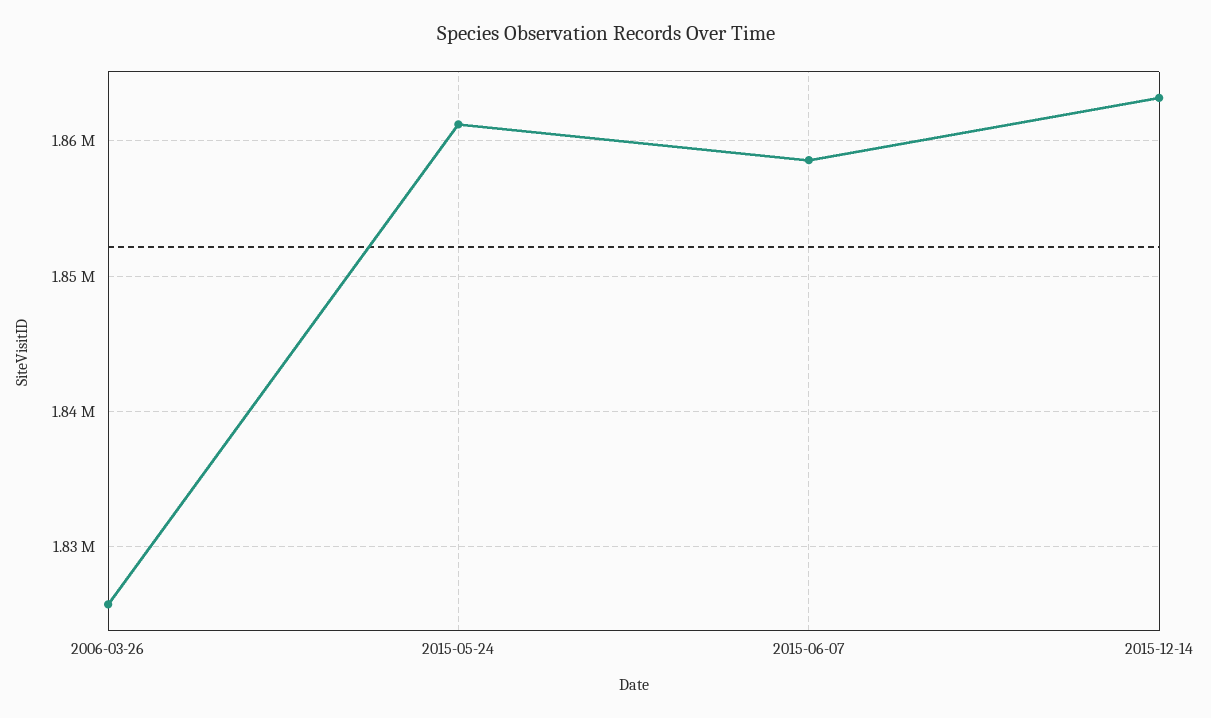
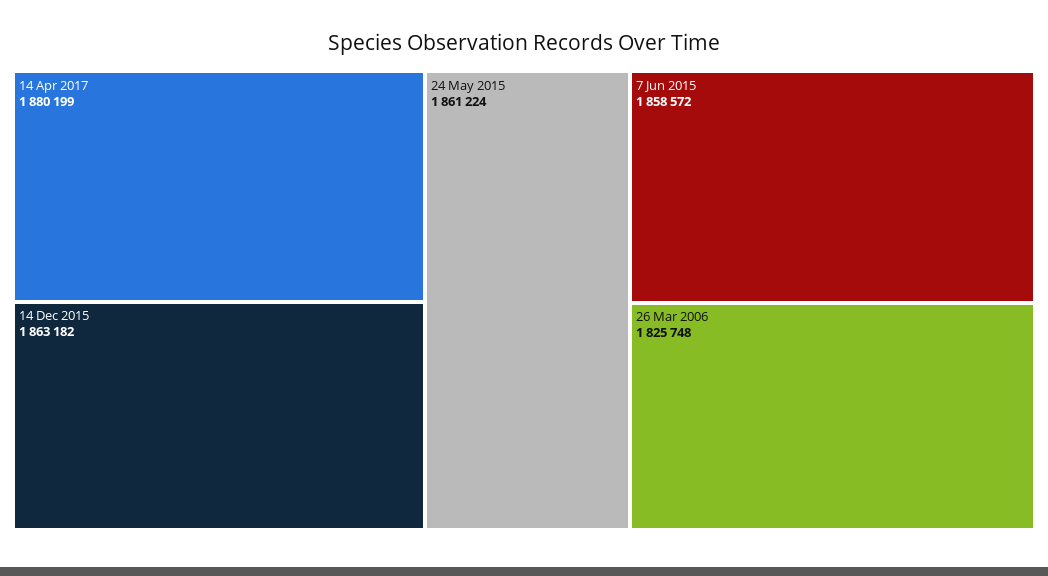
14 Apr 2017: none -> 1880199

